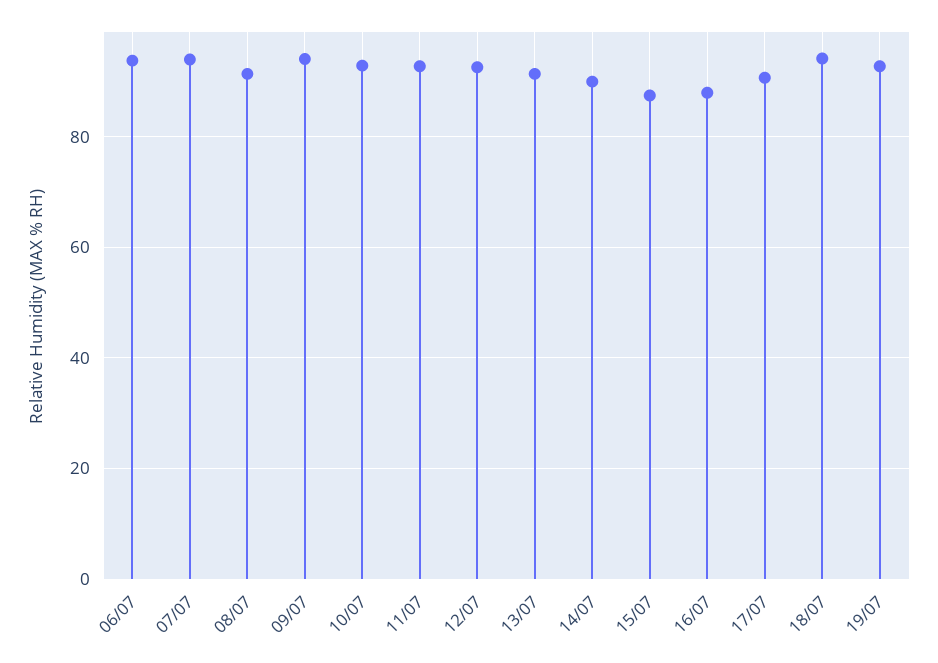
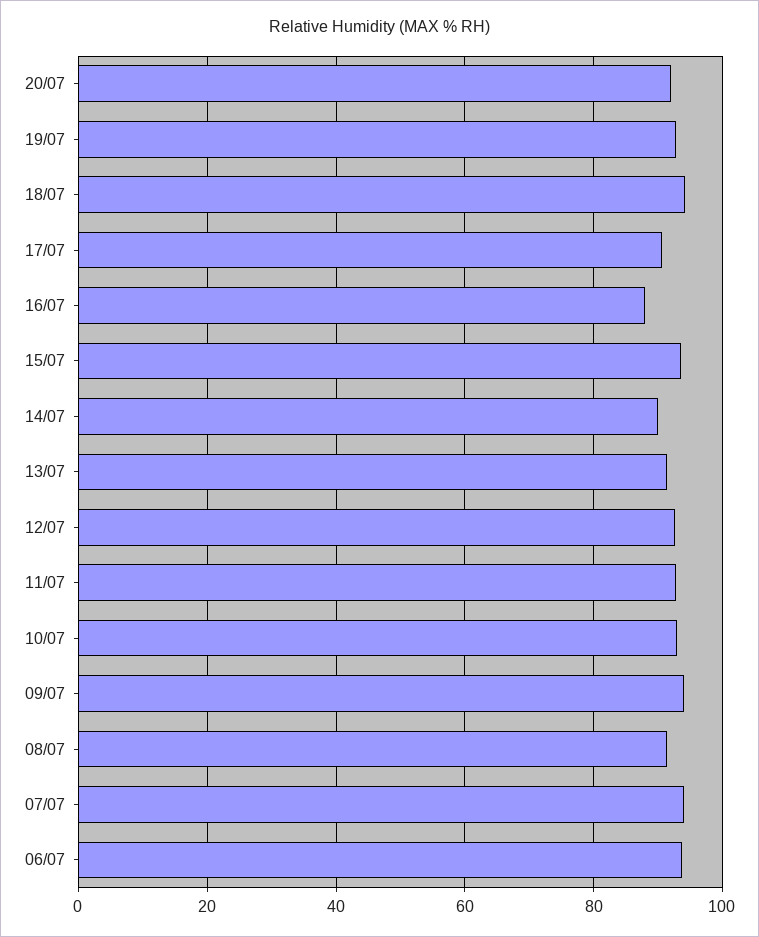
15/07: 88 -> 94
20/07: none -> 92

